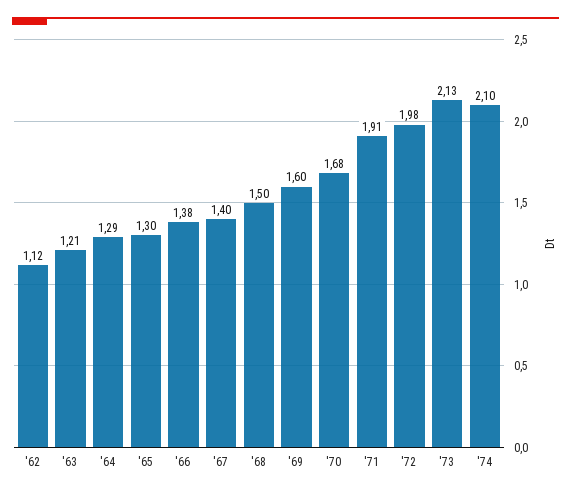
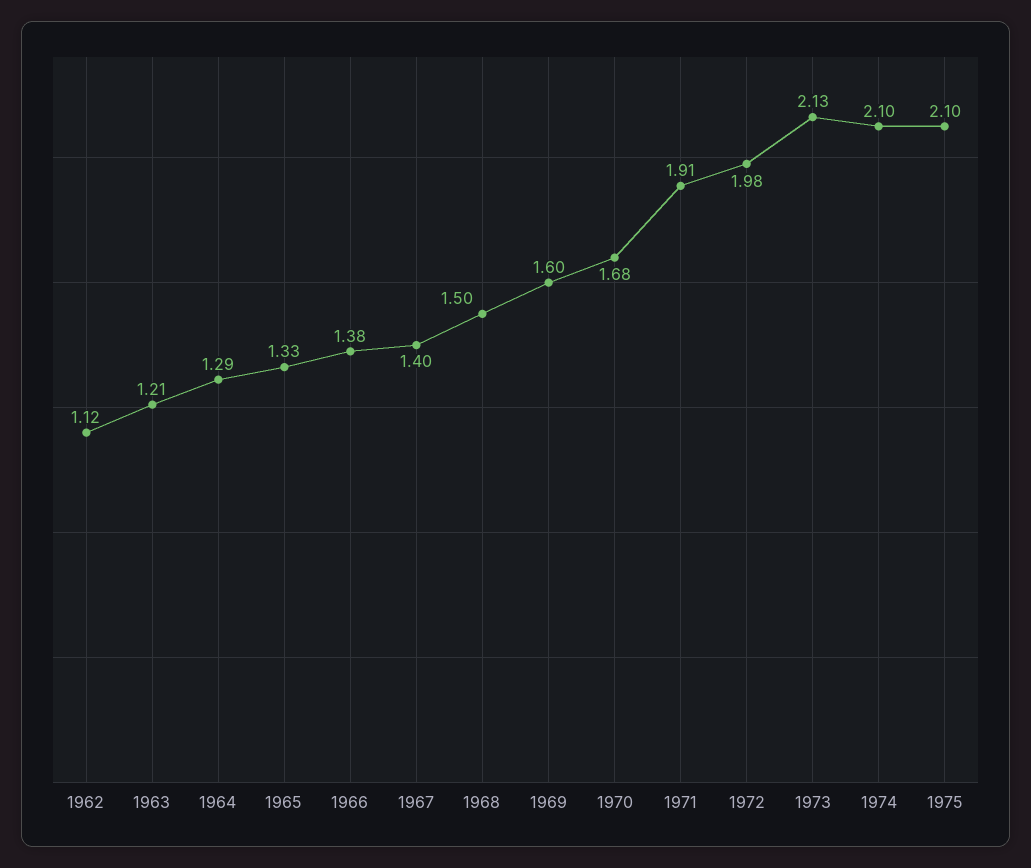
'65: 1.3 -> 1.33
1975: none -> 2.1

